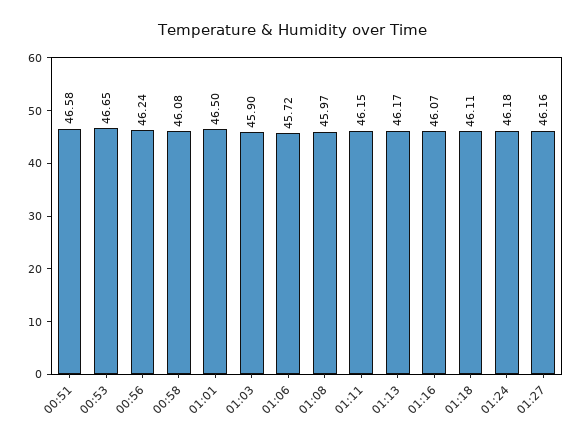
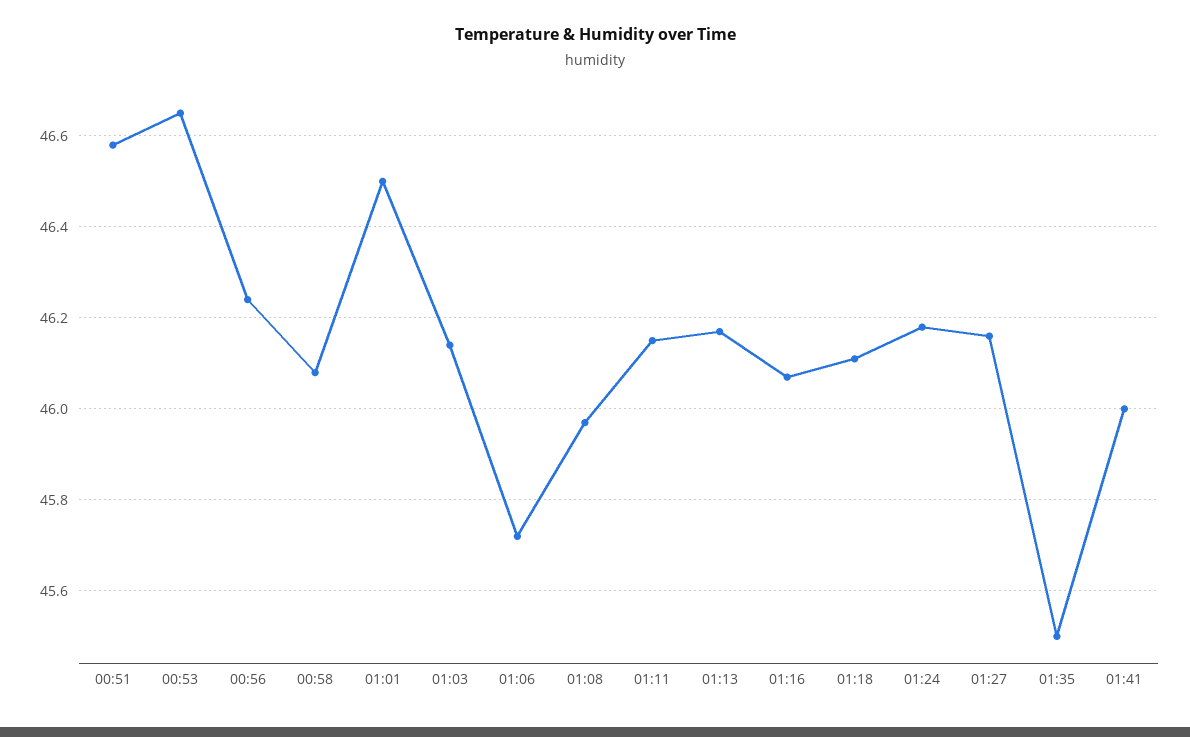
01:03: 45.9 -> 46.15
01:35: none -> 45.5
01:41: none -> 46

